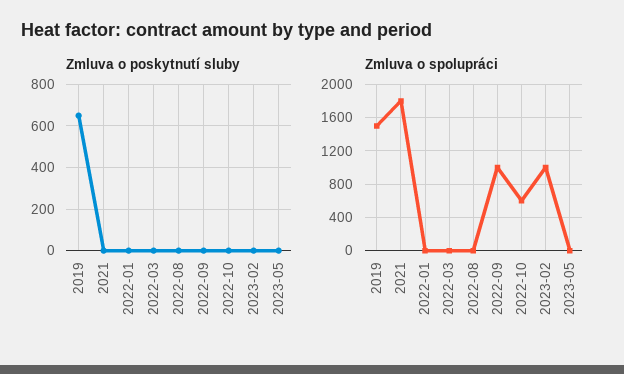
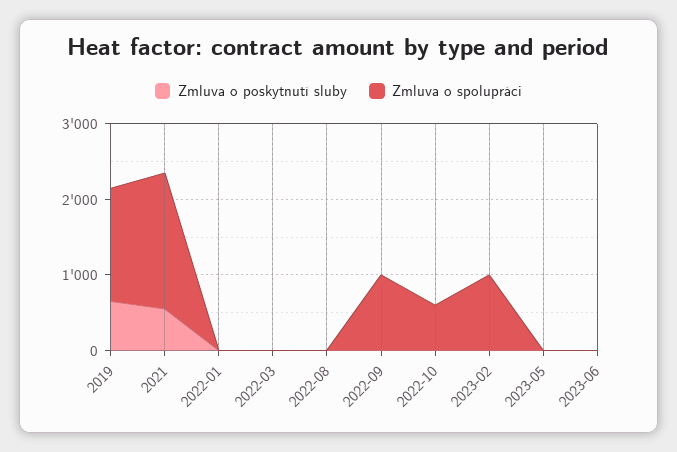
Zmluva o poskytnutí sluby, 2021: 0 -> 600
Zmluva o poskytnutí sluby, 2023-06: none -> 0
Zmluva o spolupráci, 2023-06: none -> 0

